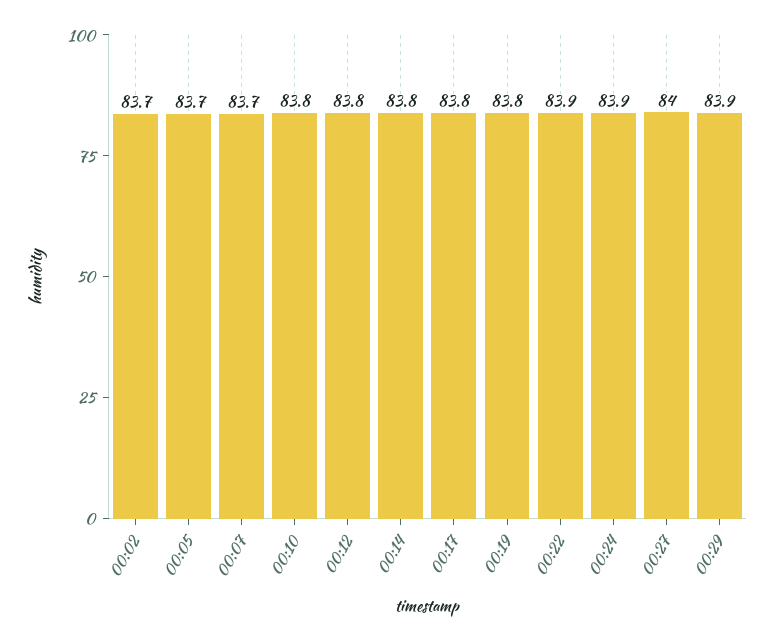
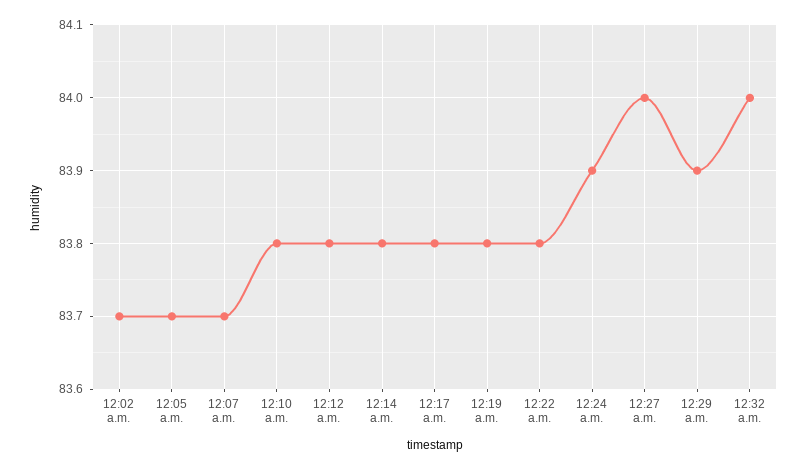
00:22: 83.9 -> 83.8
12:32 a.m.: none -> 84

